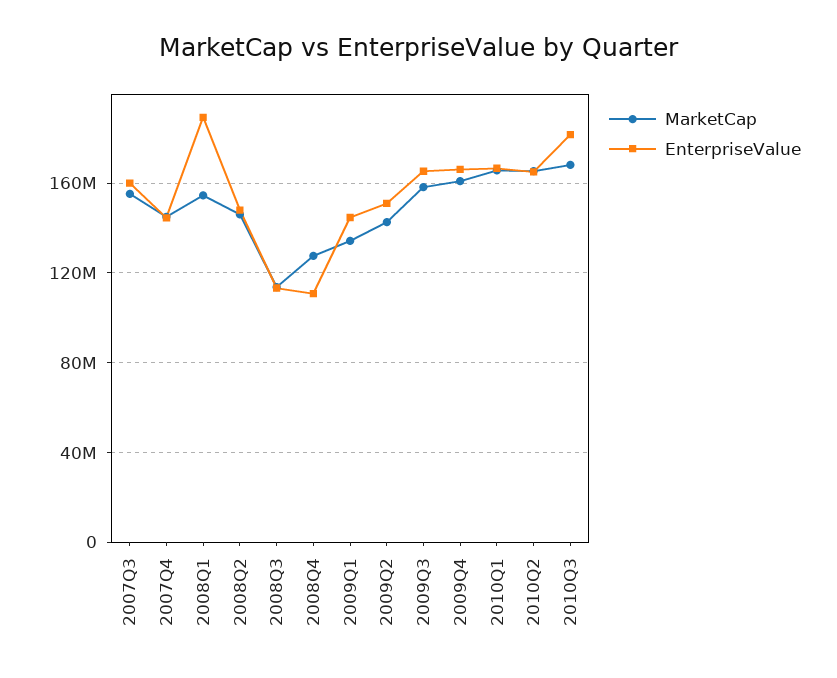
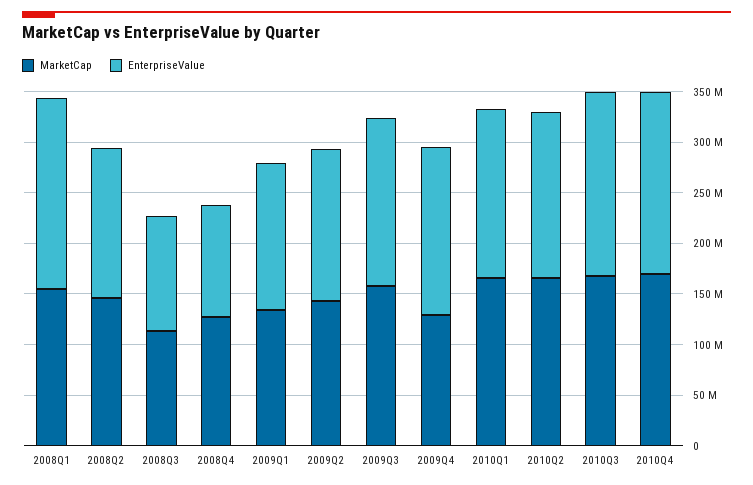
MarketCap, 2007Q3: 155000000 -> none
EnterpriseValue, 2007Q3: 160000000 -> none
MarketCap, 2007Q4: 145000000 -> none
EnterpriseValue, 2007Q4: 145000000 -> none
MarketCap, 2009Q4: 160000000 -> 130000000
MarketCap, 2010Q4: none -> 170000000
EnterpriseValue, 2010Q4: none -> 180000000

